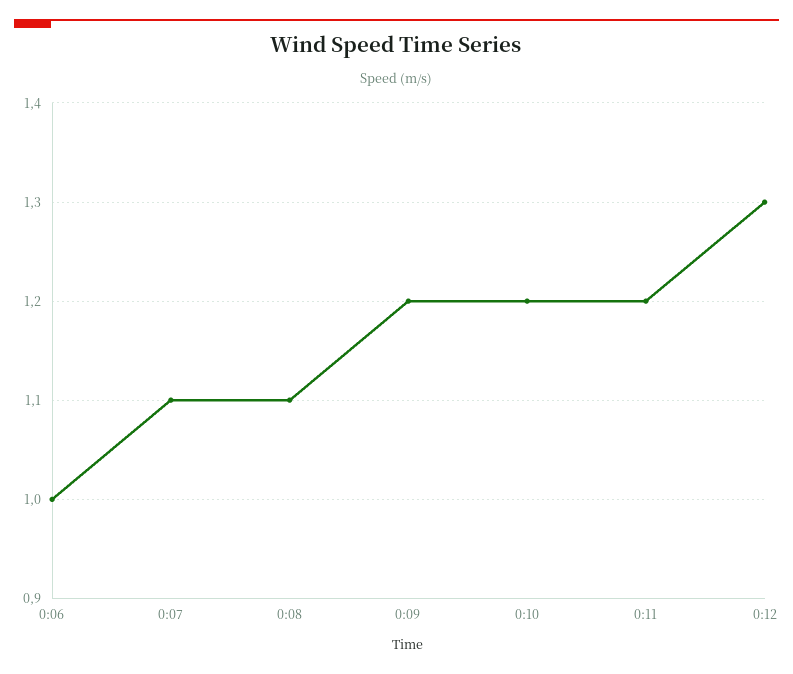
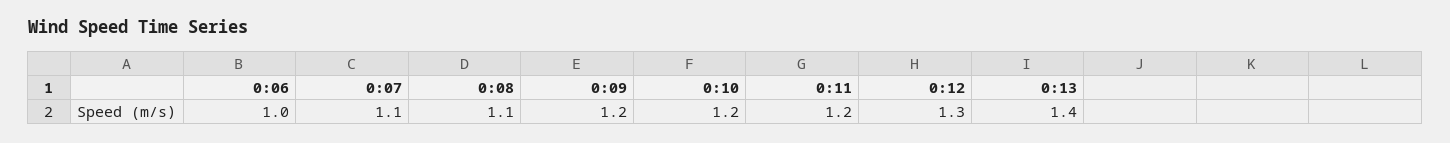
0:13: none -> 1.4

